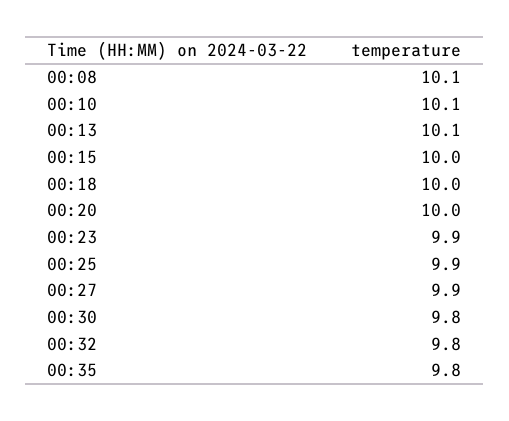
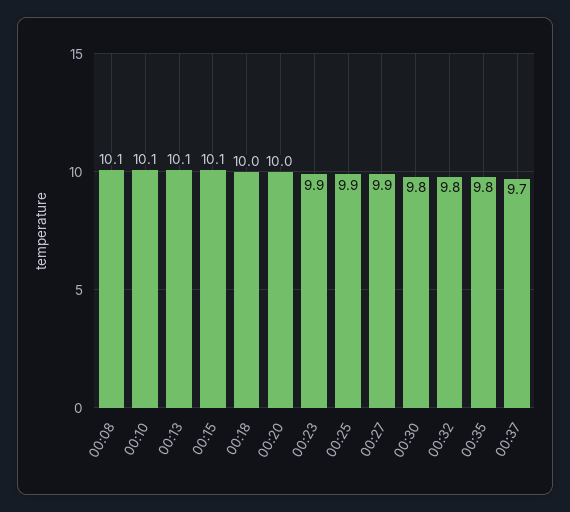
00:15: 10 -> 10.1
00:37: none -> 9.7

